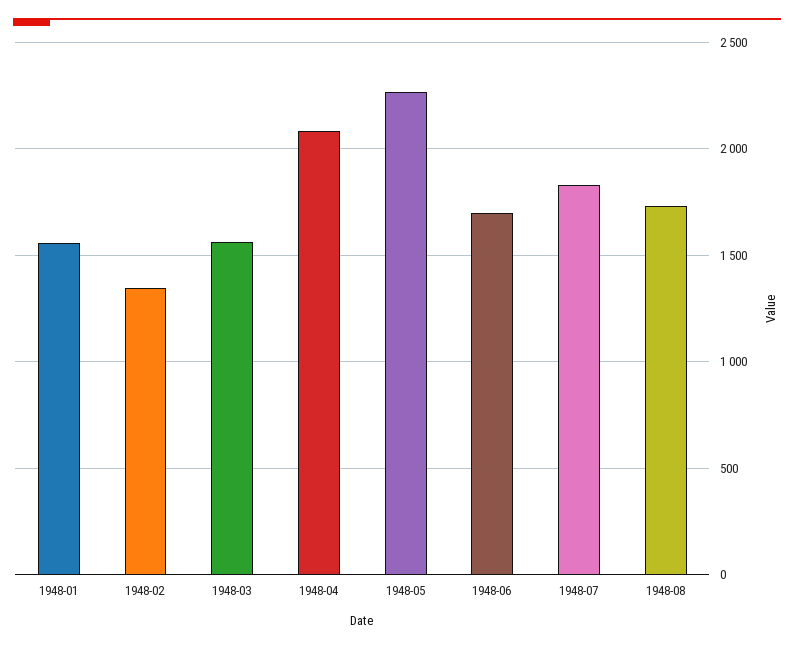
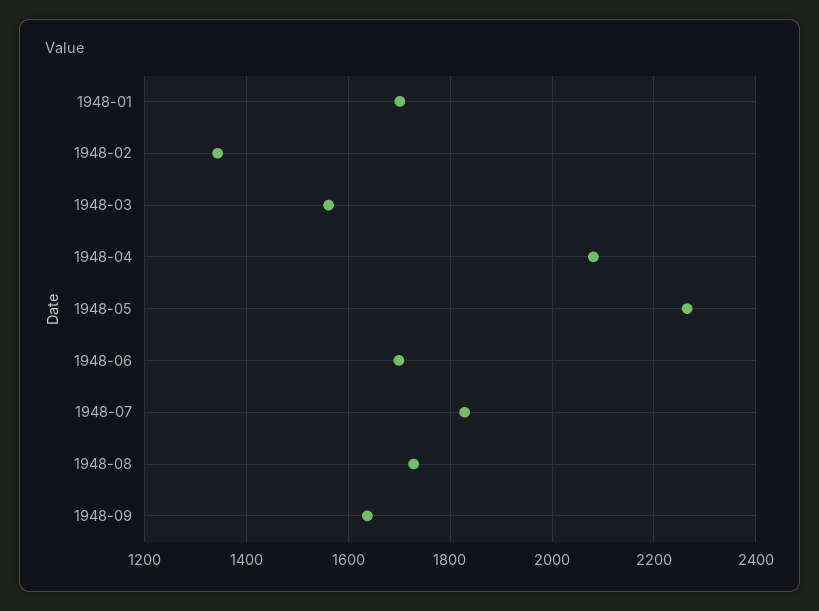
1948-01: 1550 -> 1700
1948-09: none -> 1640

